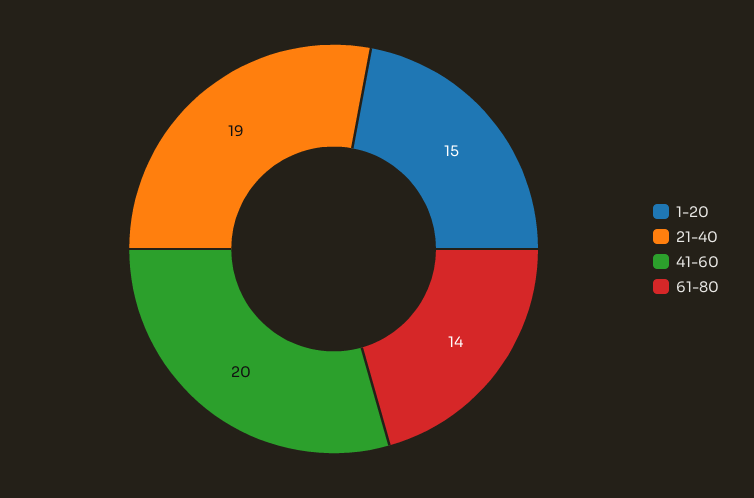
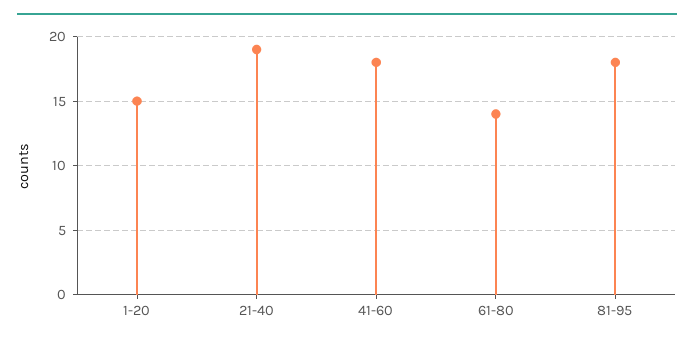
41-60: 20 -> 18
81-95: none -> 18

